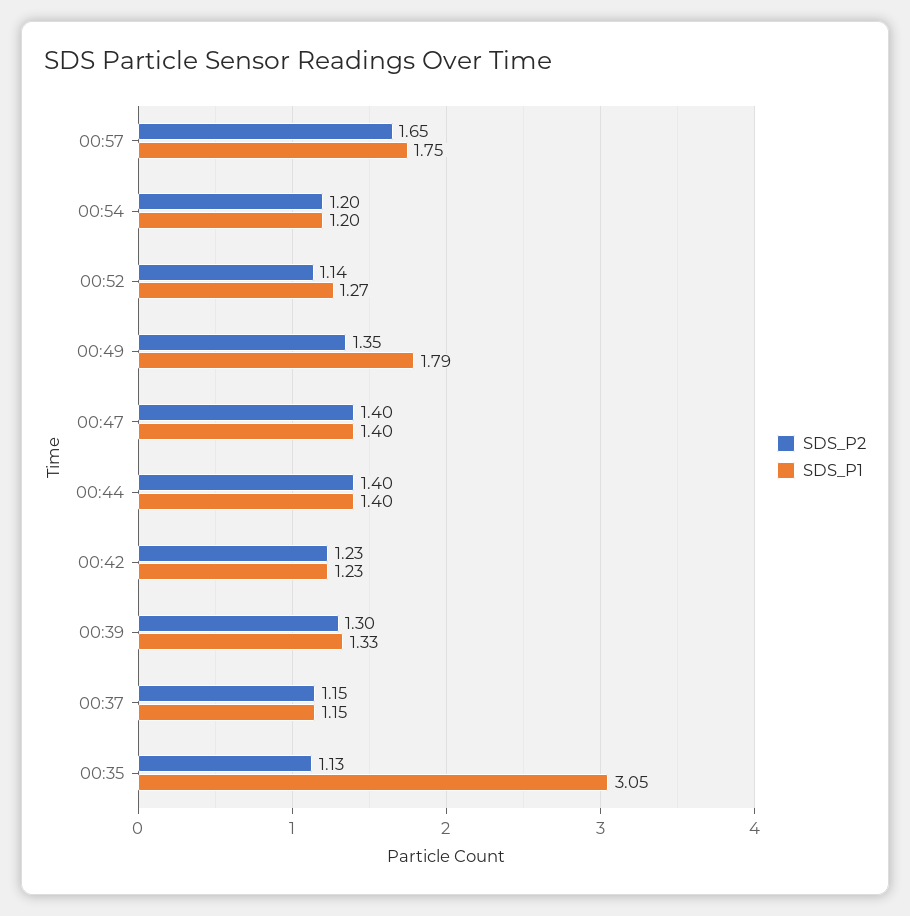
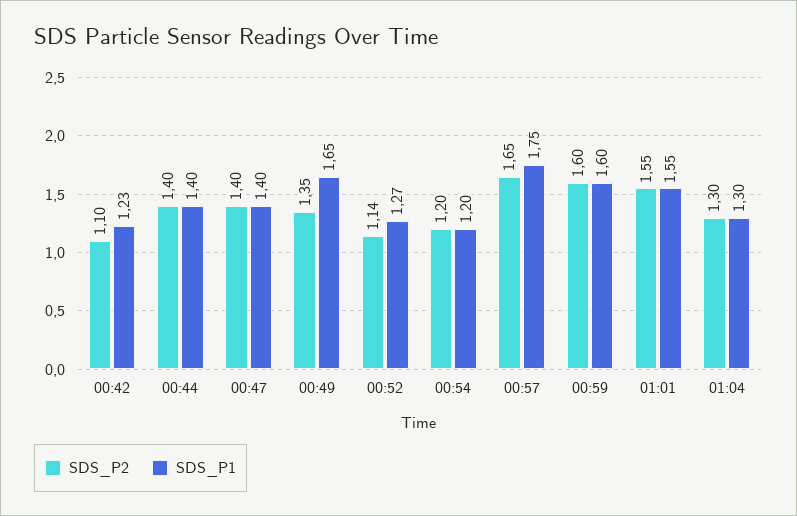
SDS_P1, 00:49: 1.79 -> 1.65
SDS_P2, 00:42: 1.23 -> 1.1
SDS_P2, 00:39: 1.3 -> none
SDS_P1, 00:39: 1.33 -> none
SDS_P2, 00:37: 1.15 -> none
SDS_P1, 00:37: 1.15 -> none
SDS_P2, 00:35: 1.13 -> none
SDS_P1, 00:35: 3.05 -> none
SDS_P2, 00:59: none -> 1.6
SDS_P1, 00:59: none -> 1.6
SDS_P2, 01:01: none -> 1.55
SDS_P1, 01:01: none -> 1.55
SDS_P2, 01:04: none -> 1.3
SDS_P1, 01:04: none -> 1.3

